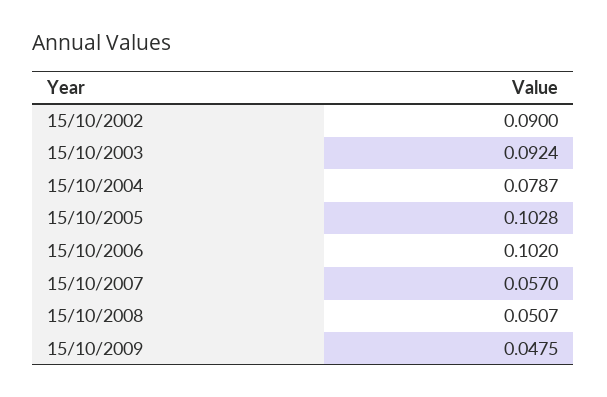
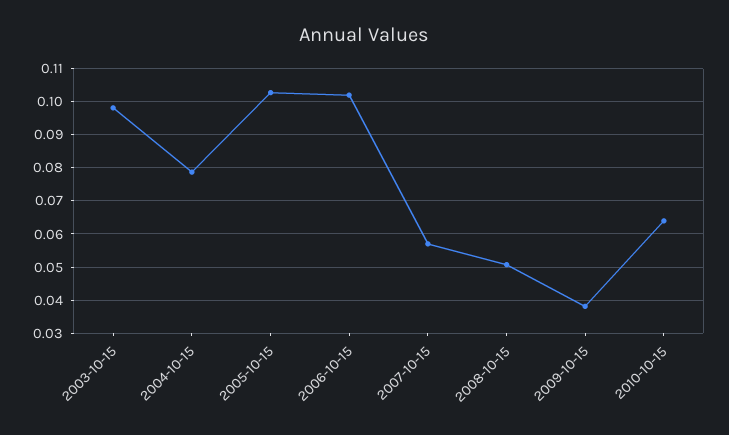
15/10/2002: 0.09 -> none
15/10/2003: 0.0924 -> 0.098
15/10/2009: 0.0475 -> 0.038
2010-10-15: none -> 0.064

